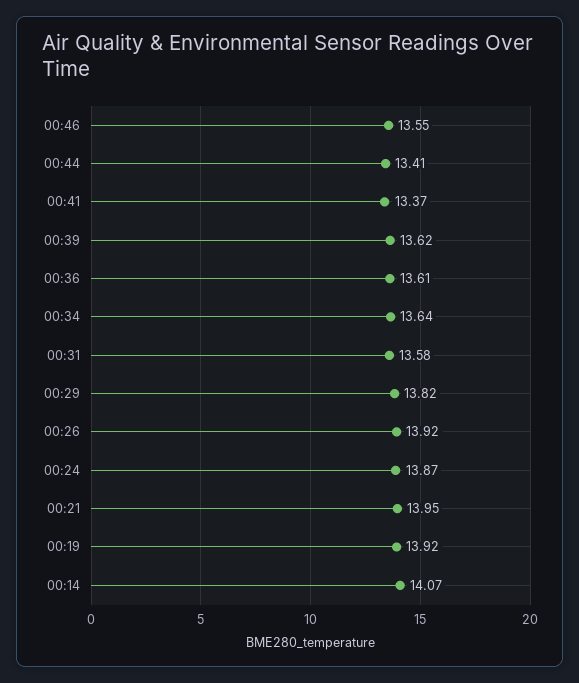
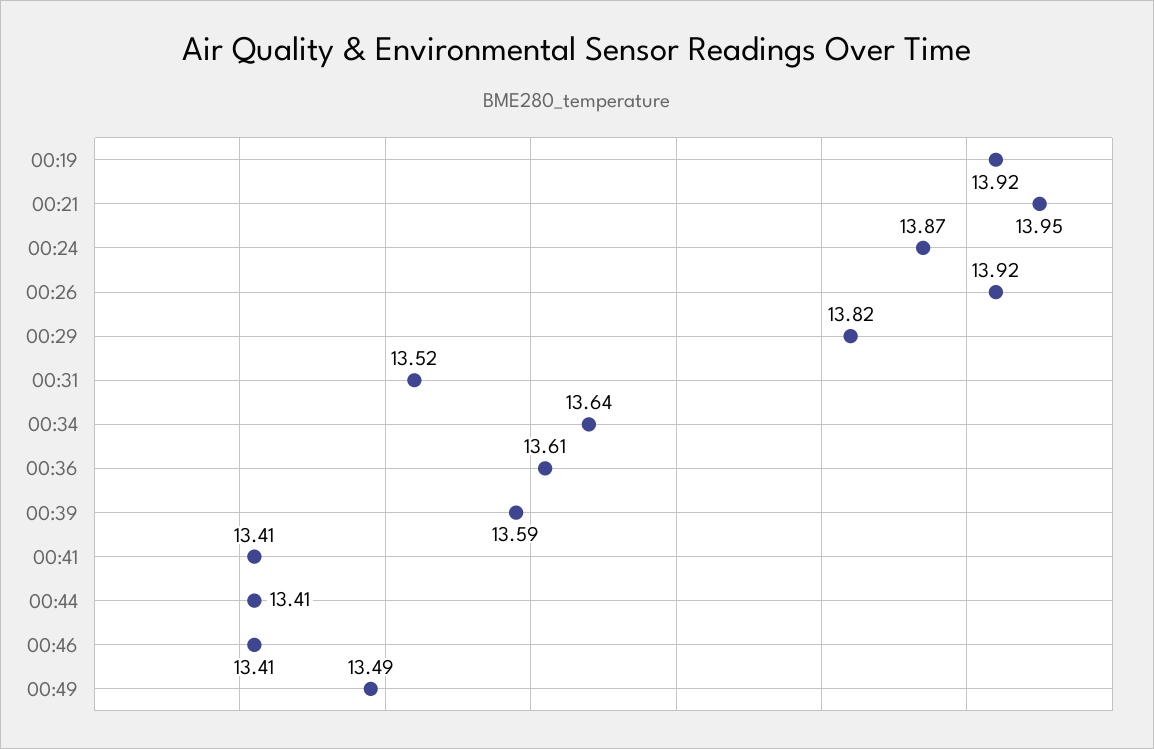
00:46: 13.55 -> 13.41
00:41: 13.37 -> 13.41
00:39: 13.62 -> 13.59
00:31: 13.58 -> 13.52
00:14: 14.07 -> none
00:49: none -> 13.49

